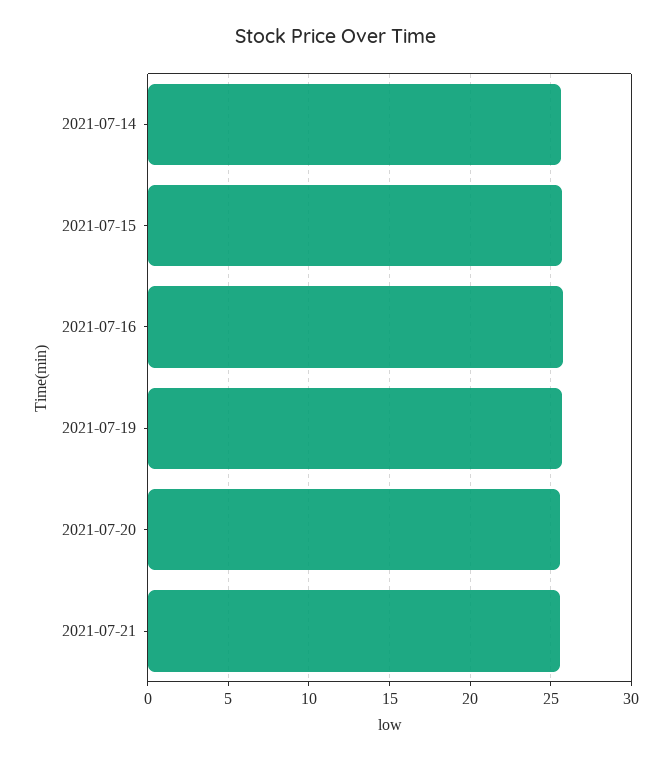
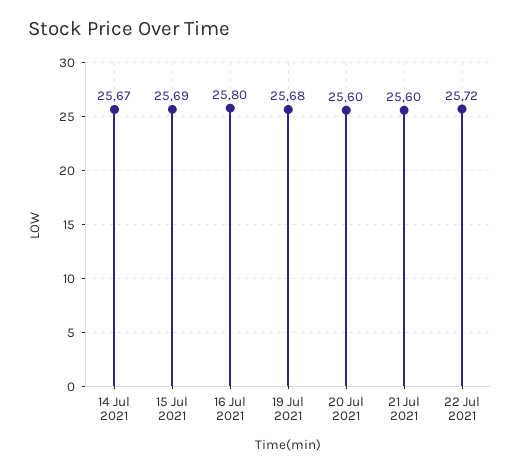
22 Jul 2021: none -> 25.72

